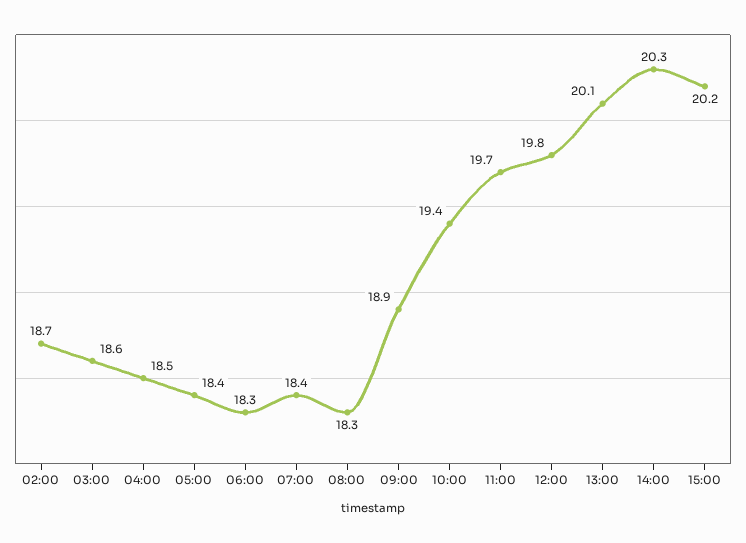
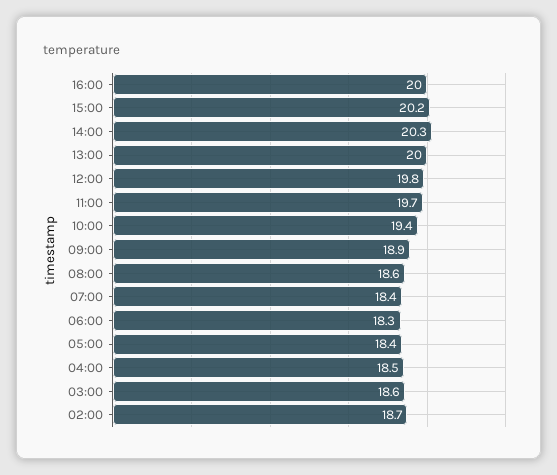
08:00: 18.3 -> 18.6
13:00: 20.1 -> 20
16:00: none -> 20

